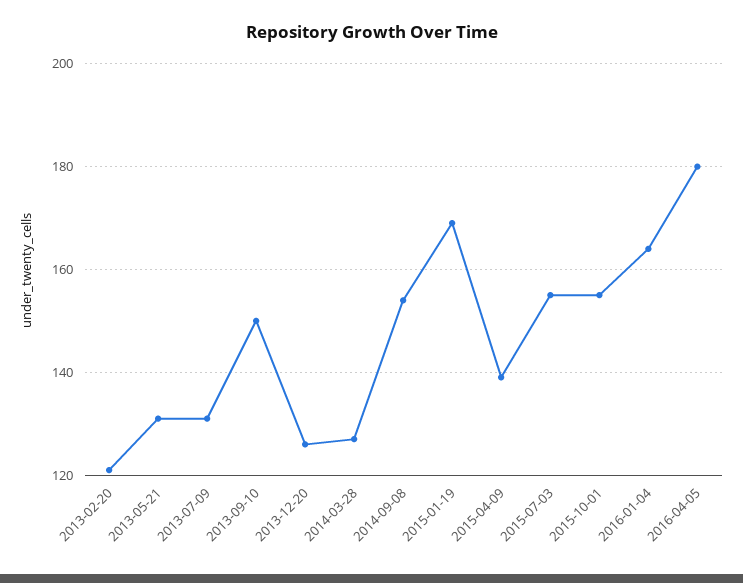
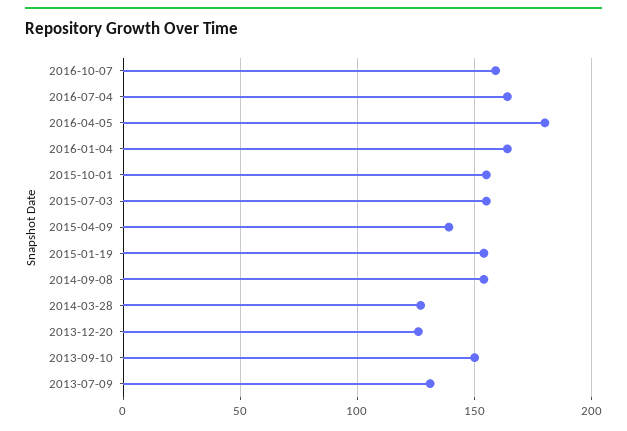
2013-02-20: 120 -> none
2013-05-21: 130 -> none
2015-01-19: 170 -> 155
2016-10-07: none -> 160
2016-07-04: none -> 165

